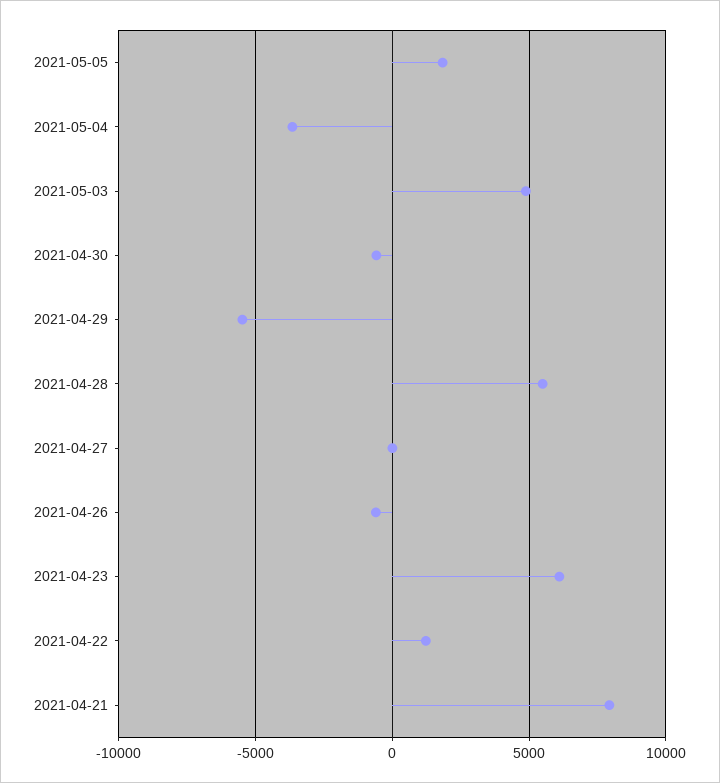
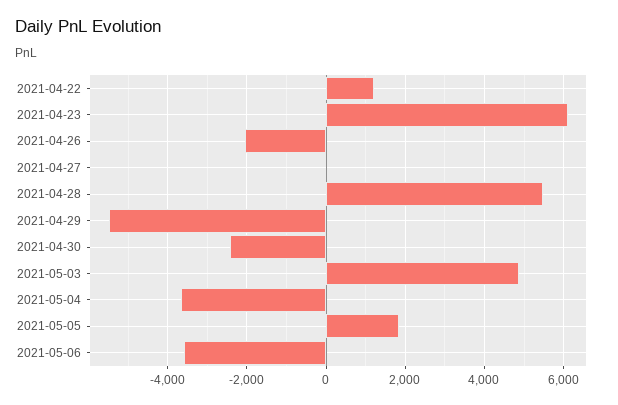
2021-04-30: -500 -> -2400
2021-04-26: -500 -> -2000
2021-04-21: 8000 -> none
2021-05-06: none -> -3600

